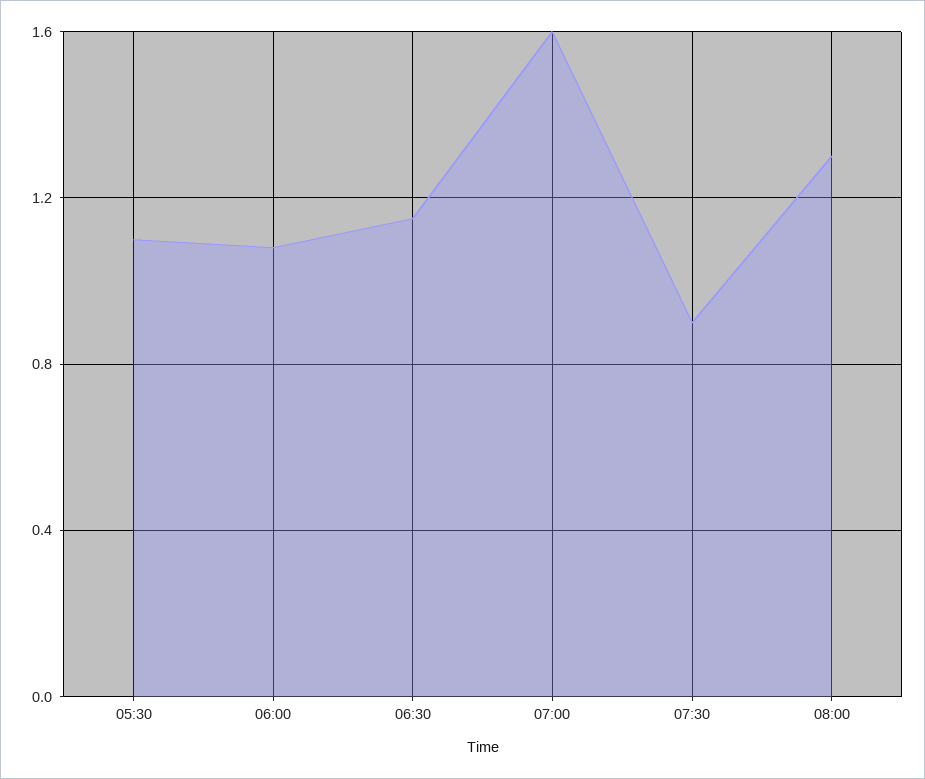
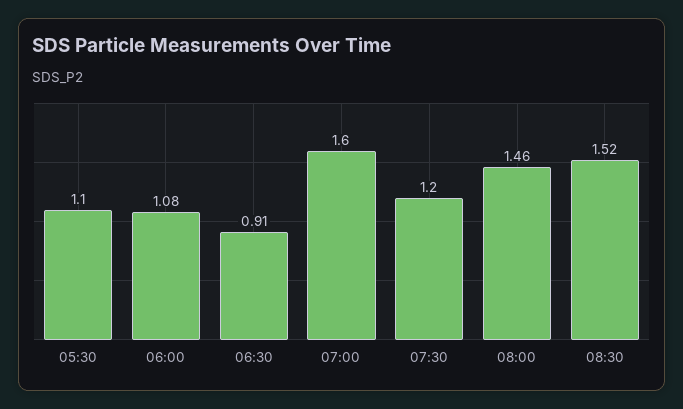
06:30: 1.15 -> 0.91
07:30: 0.9 -> 1.2
08:00: 1.3 -> 1.46
08:30: none -> 1.52

